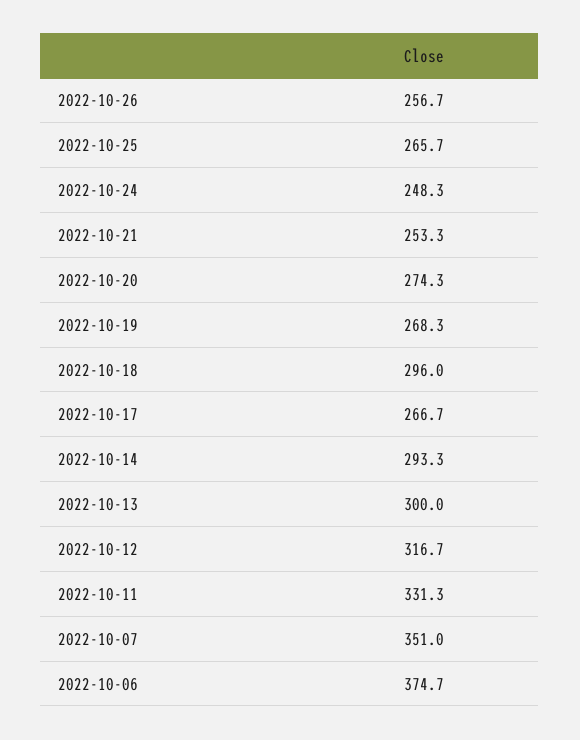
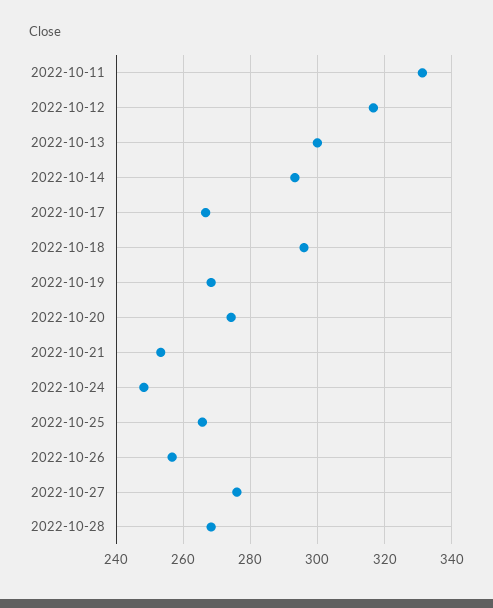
2022-10-07: 351 -> none
2022-10-06: 374.7 -> none
2022-10-27: none -> 276
2022-10-28: none -> 268

